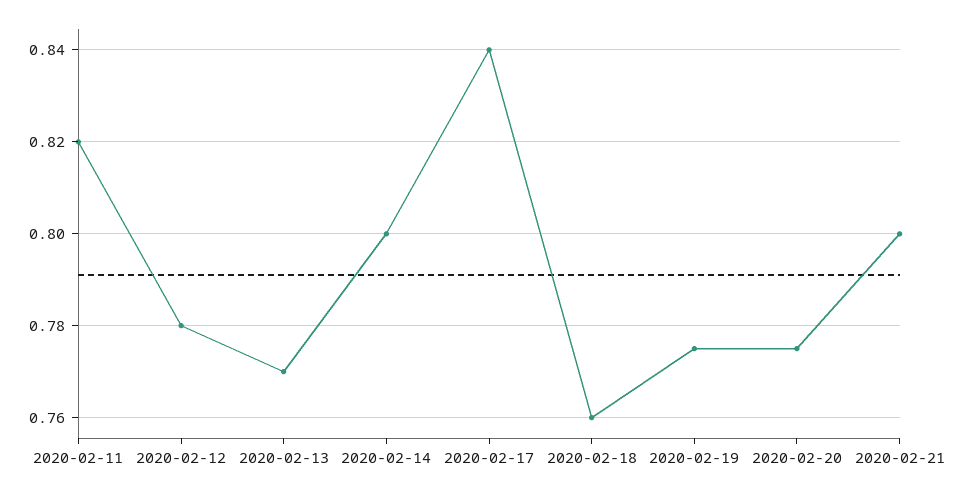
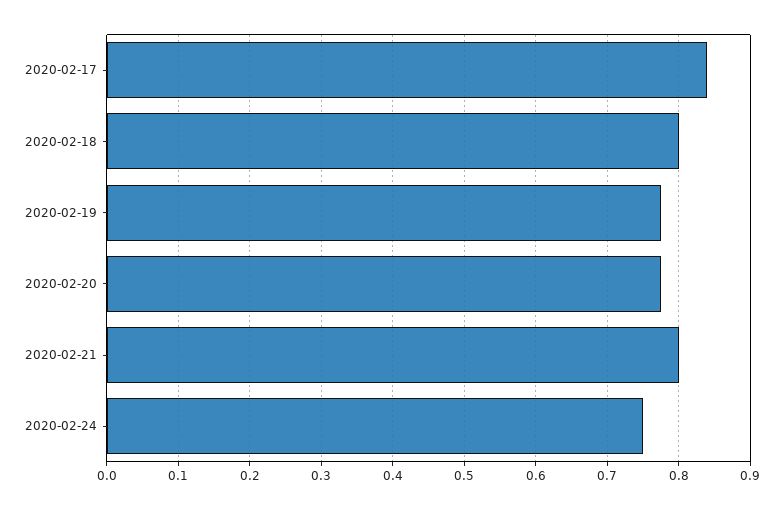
2020-02-11: 0.82 -> none
2020-02-12: 0.78 -> none
2020-02-13: 0.77 -> none
2020-02-14: 0.8 -> none
2020-02-18: 0.76 -> 0.8
2020-02-24: none -> 0.75

